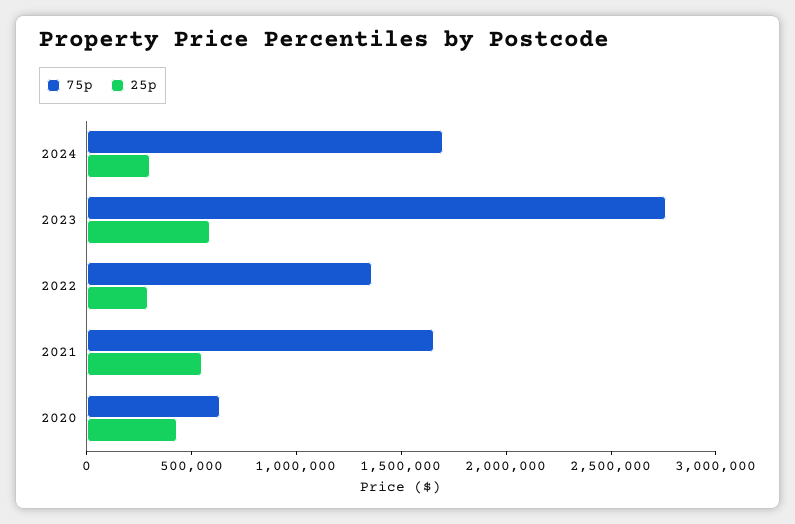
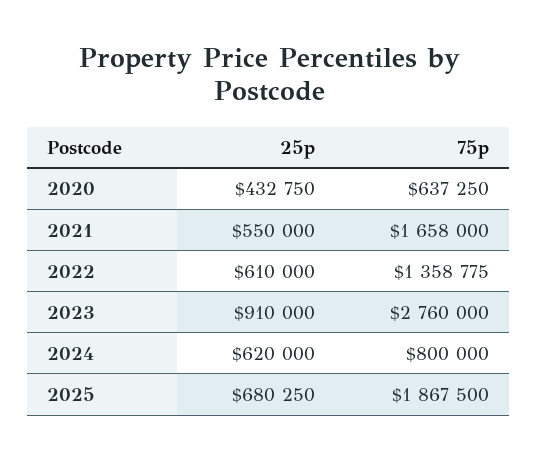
75p, 2024: 1700000 -> 800000
25p, 2024: 300000 -> 620000
25p, 2023: 600000 -> 910000
25p, 2022: 300000 -> 610000
25p, 2025: none -> 680250
75p, 2025: none -> 1867500

